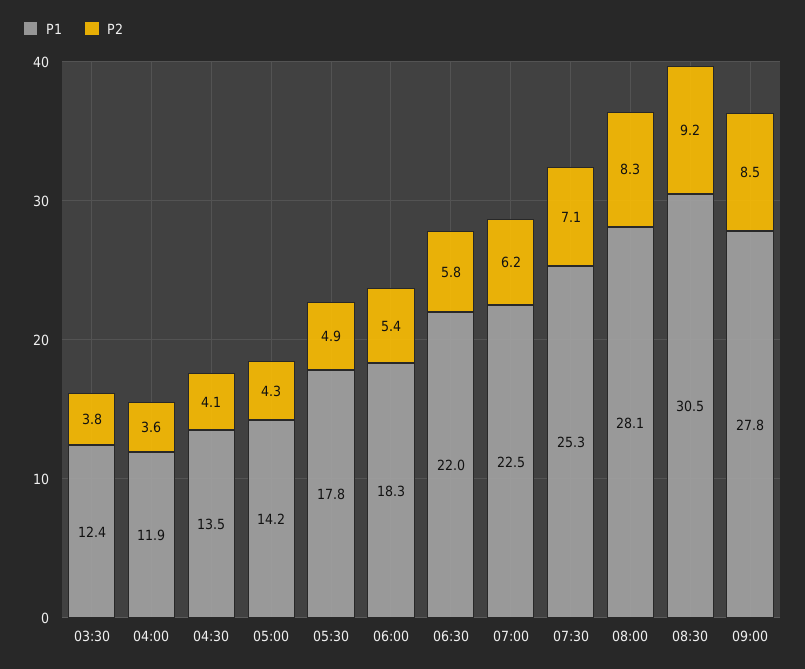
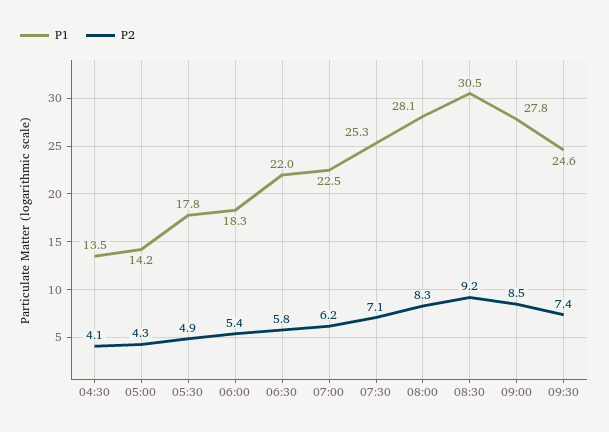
P1, 03:30: 12.4 -> none
P2, 03:30: 3.8 -> none
P1, 04:00: 11.9 -> none
P2, 04:00: 3.6 -> none
P1, 09:30: none -> 24.6
P2, 09:30: none -> 7.4

